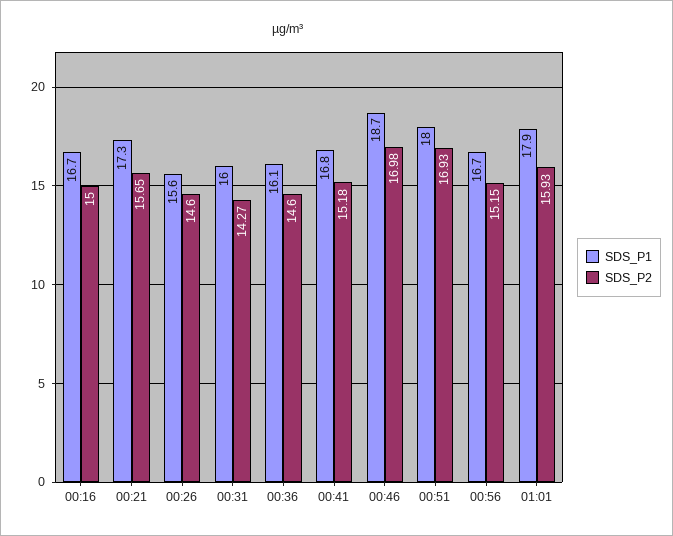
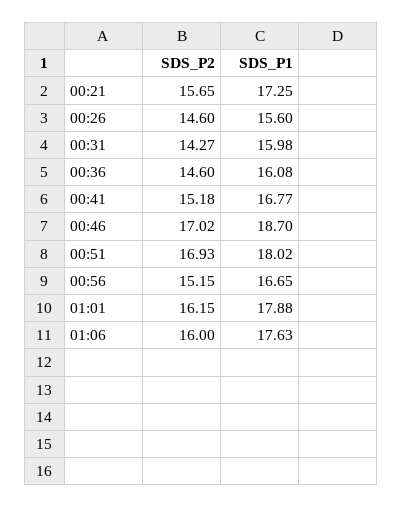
SDS_P1, 00:16: 16.7 -> none
SDS_P2, 00:16: 15 -> none
SDS_P2, 00:46: 16.98 -> 17.02
SDS_P2, 01:01: 15.93 -> 16.15
SDS_P2, 01:06: none -> 16
SDS_P1, 01:06: none -> 17.63

